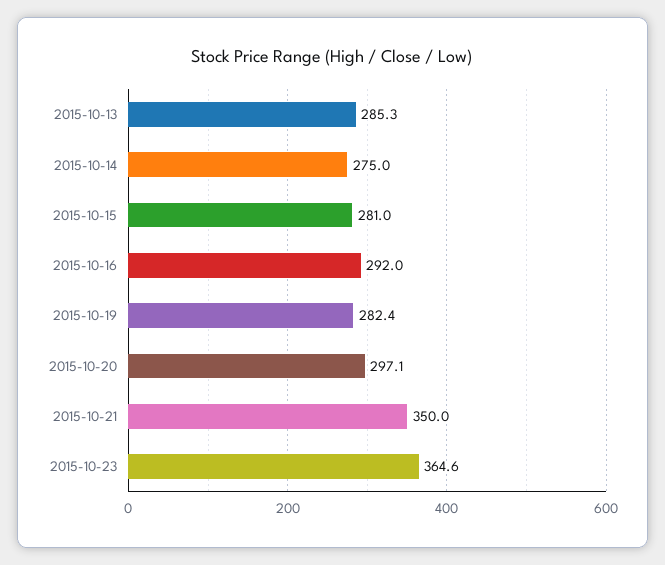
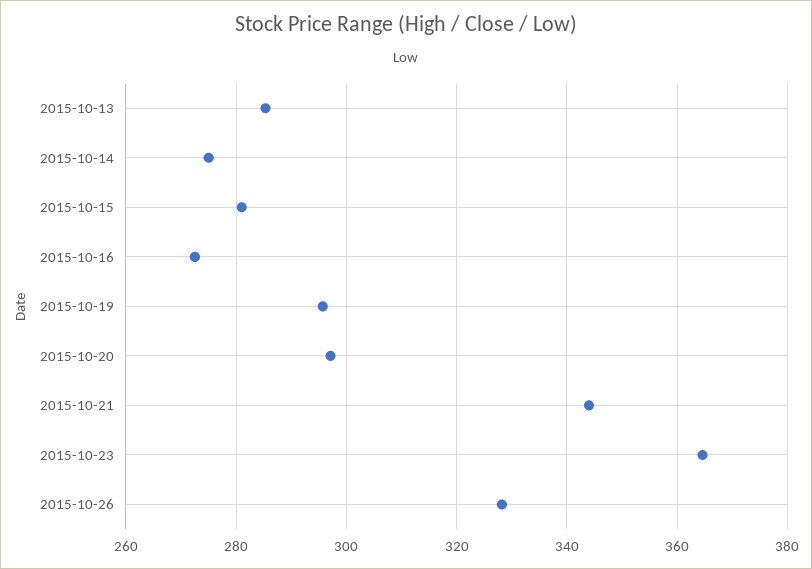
2015-10-16: 292 -> 272
2015-10-19: 282.4 -> 296
2015-10-21: 350 -> 344
2015-10-26: none -> 328

